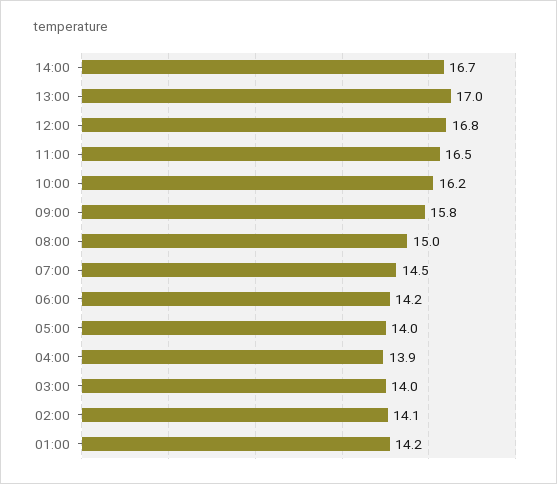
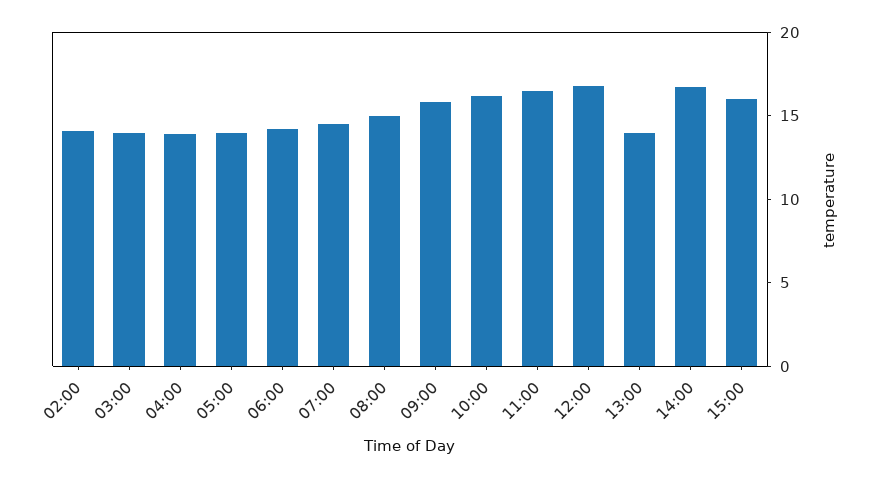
13:00: 17 -> 14
01:00: 14.2 -> none
15:00: none -> 16

